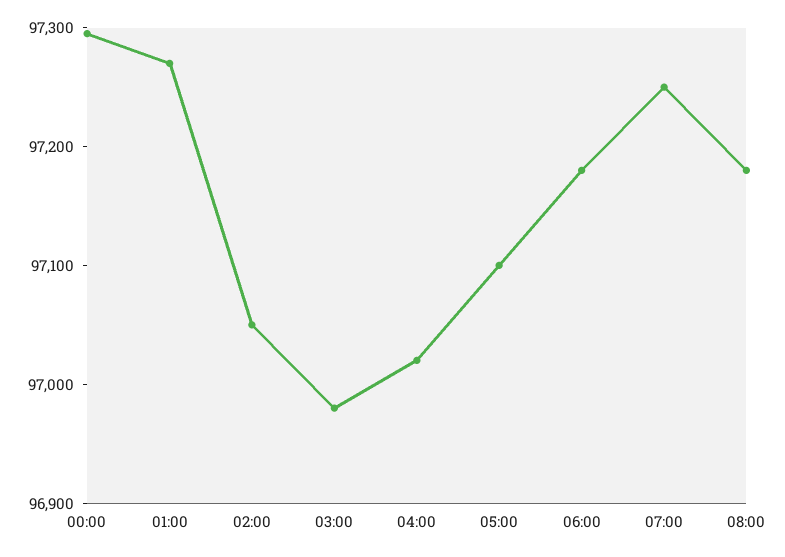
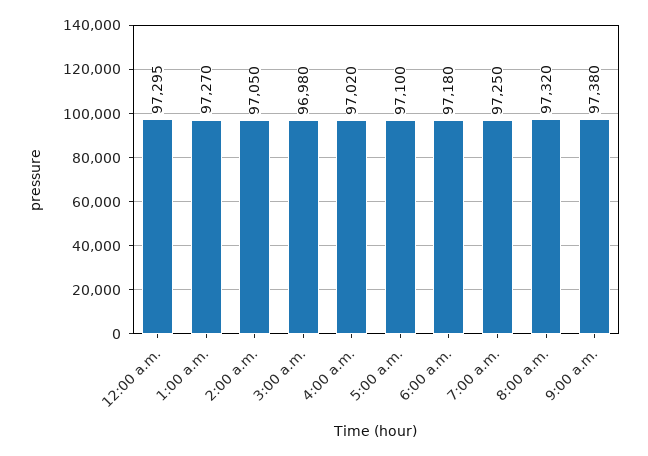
08:00: 97180 -> 97320
9:00 a.m.: none -> 97380

